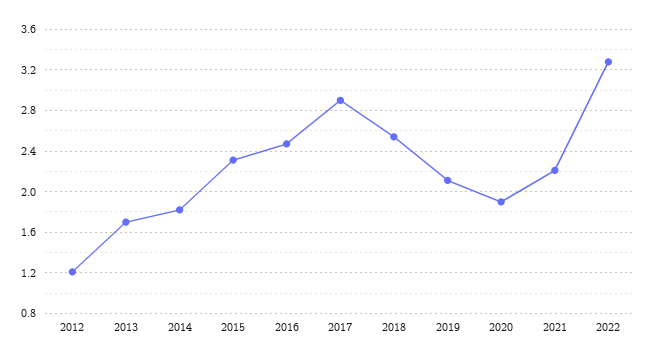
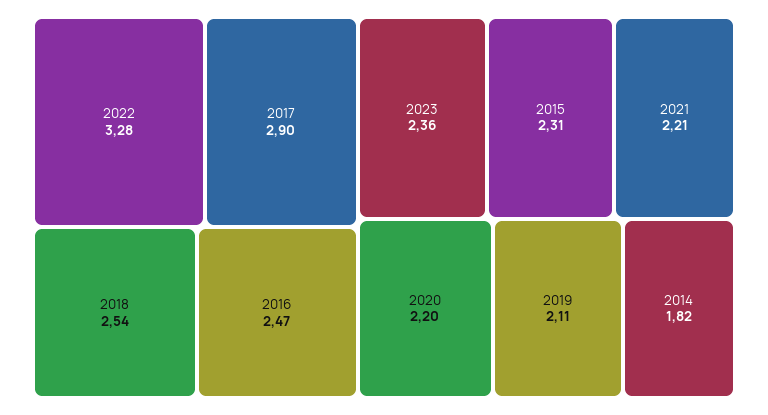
2012: 1.2 -> none
2013: 1.7 -> none
2020: 1.9 -> 2.2
2023: none -> 2.36

